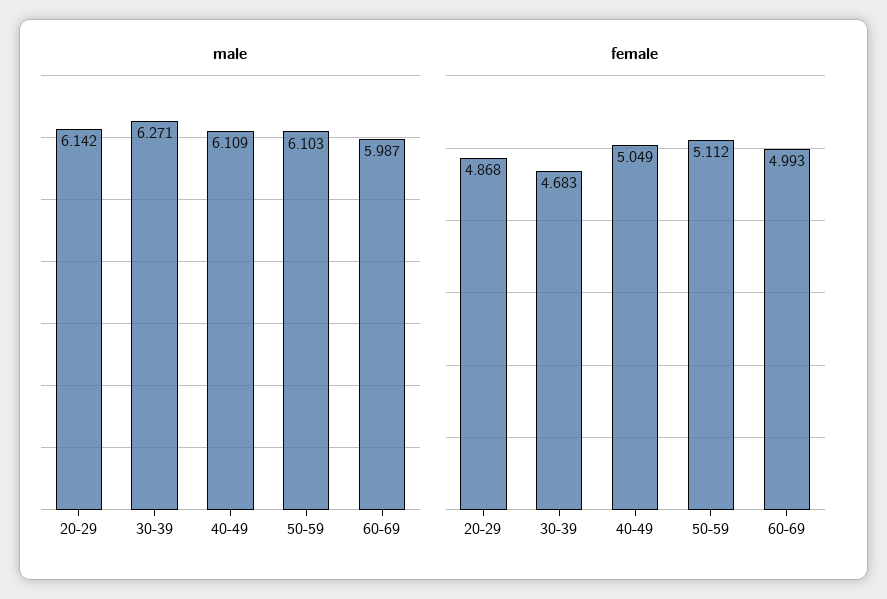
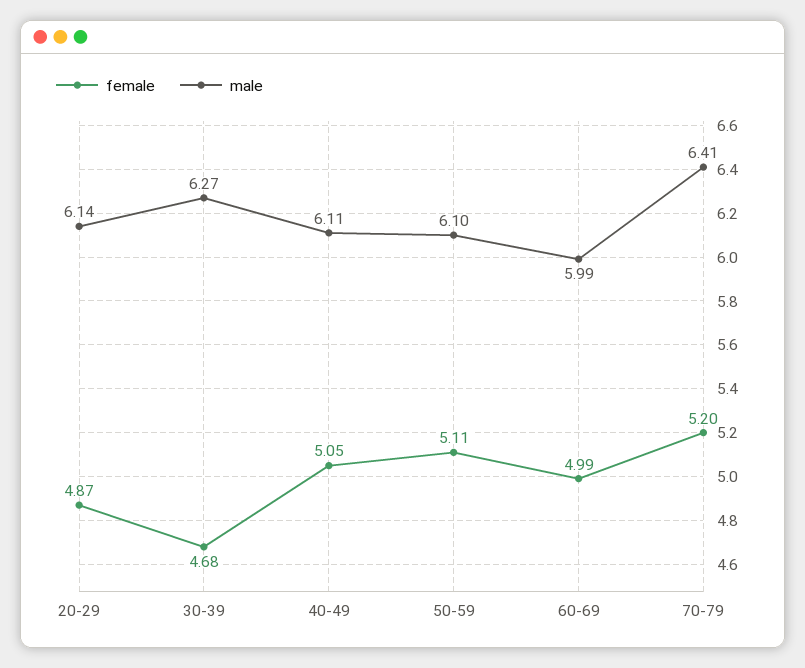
female, 70-79: none -> 5.2
male, 70-79: none -> 6.41

